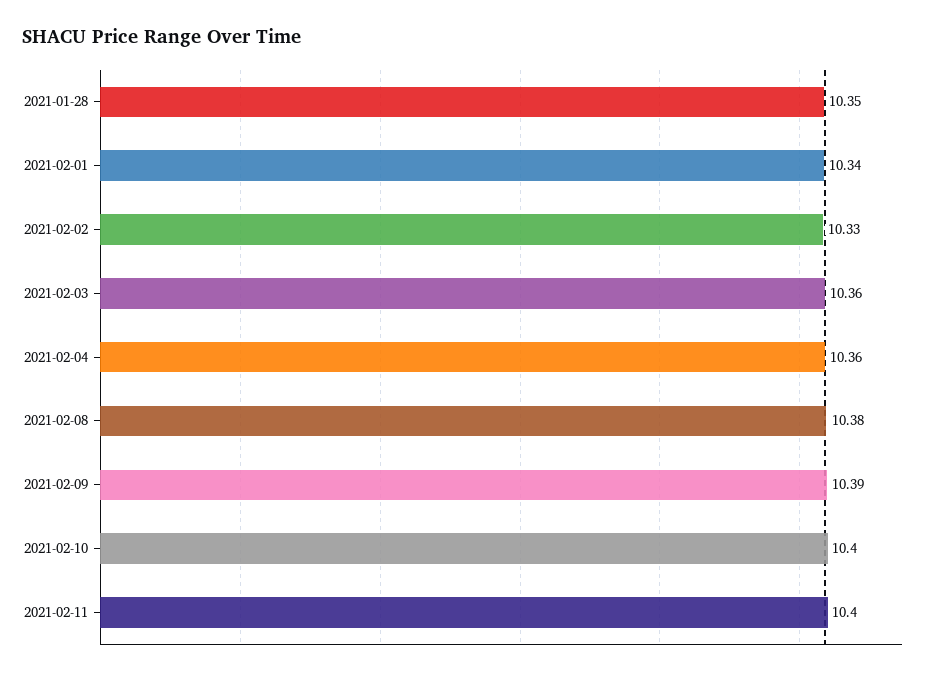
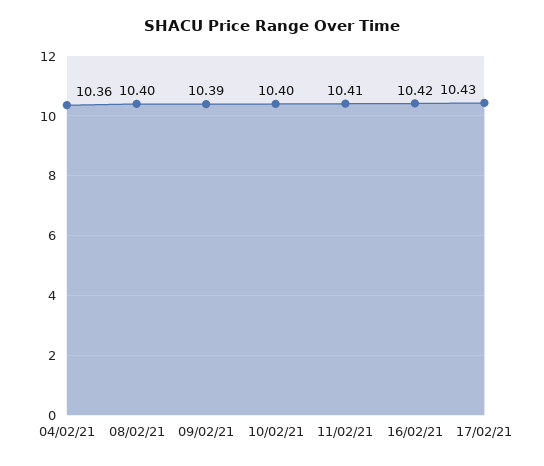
2021-01-28: 10.35 -> none
2021-02-01: 10.34 -> none
2021-02-02: 10.33 -> none
2021-02-03: 10.36 -> none
2021-02-08: 10.38 -> 10.4
2021-02-11: 10.4 -> 10.41
16/02/21: none -> 10.42
17/02/21: none -> 10.43

